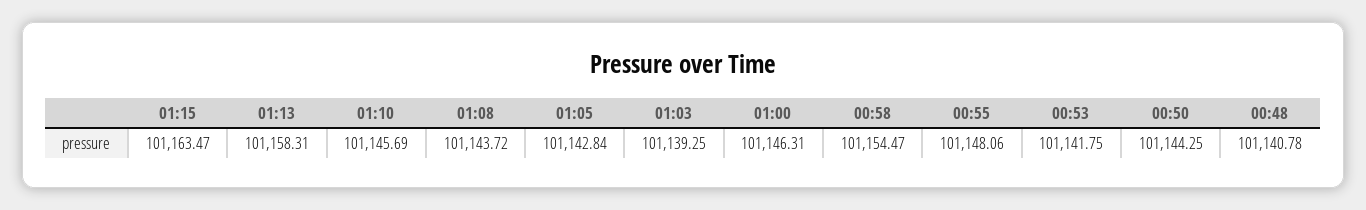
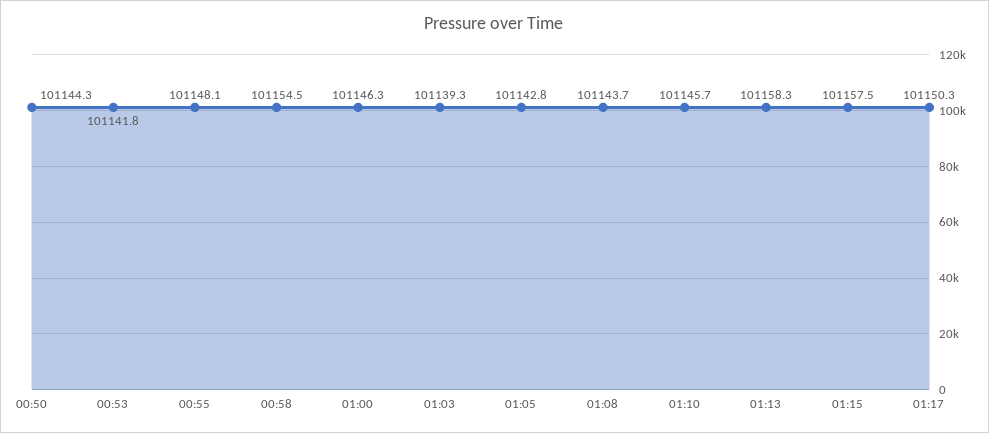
01:15: 101163.47 -> 101157.5
00:48: 101140.78 -> none
01:17: none -> 101150.3

